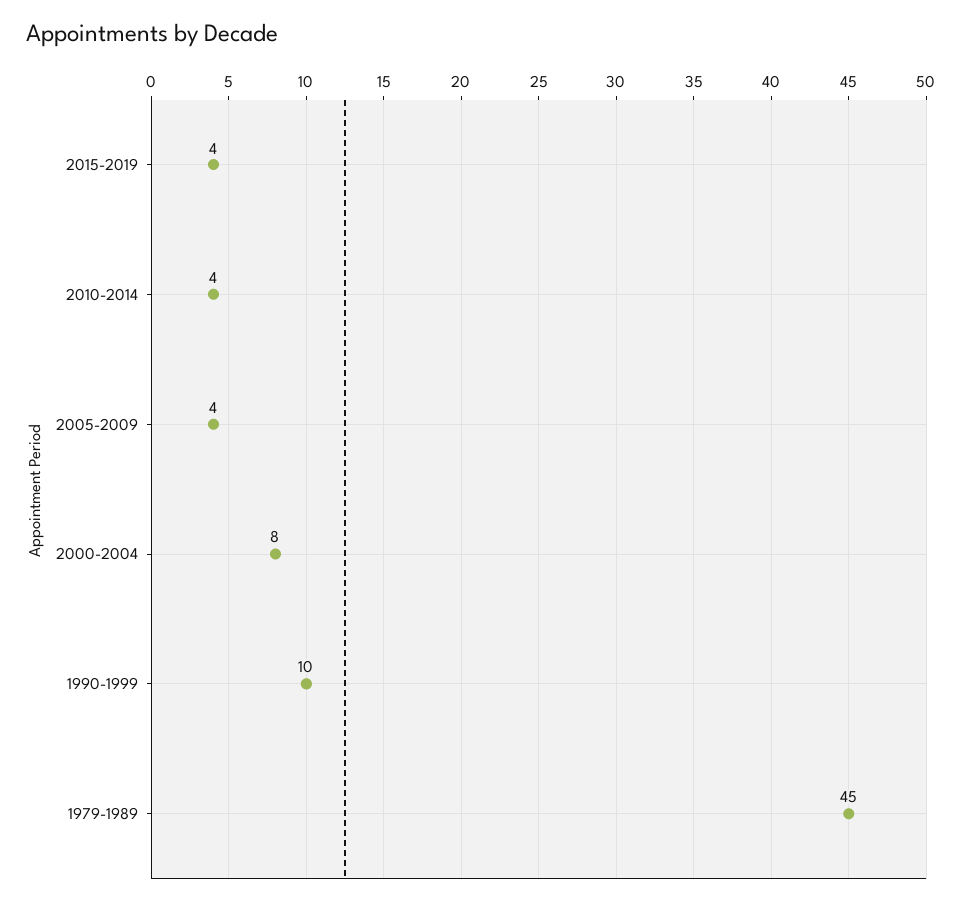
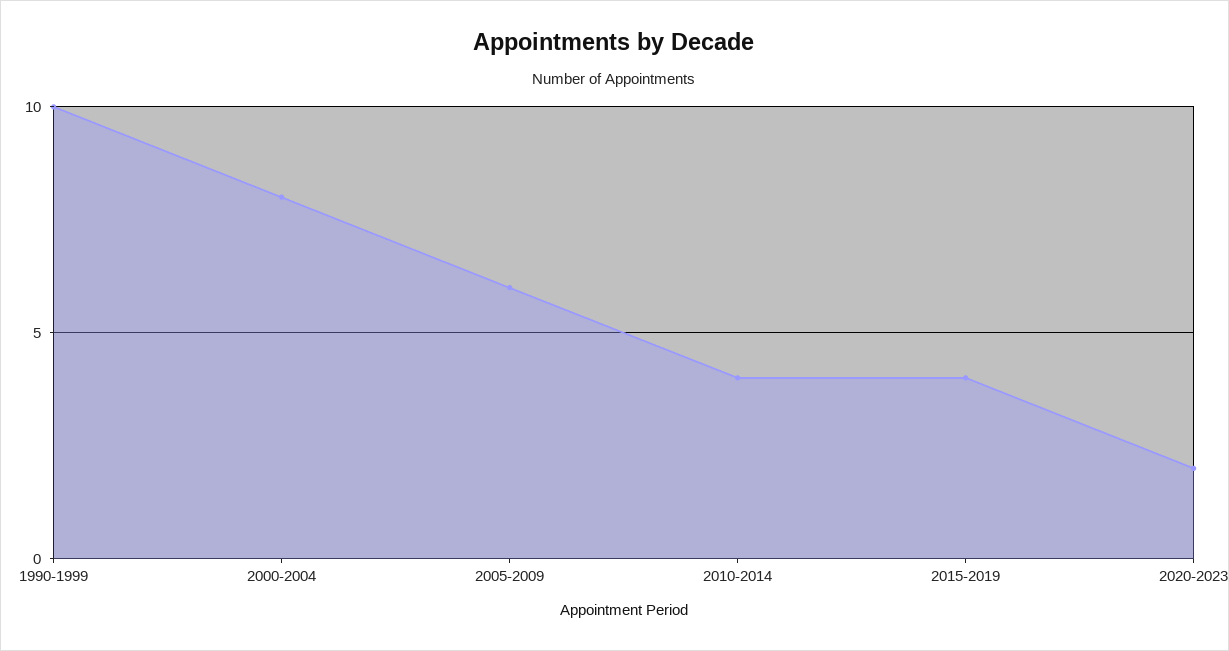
2005-2009: 4 -> 6
1979-1989: 45 -> none
2020-2023: none -> 2

